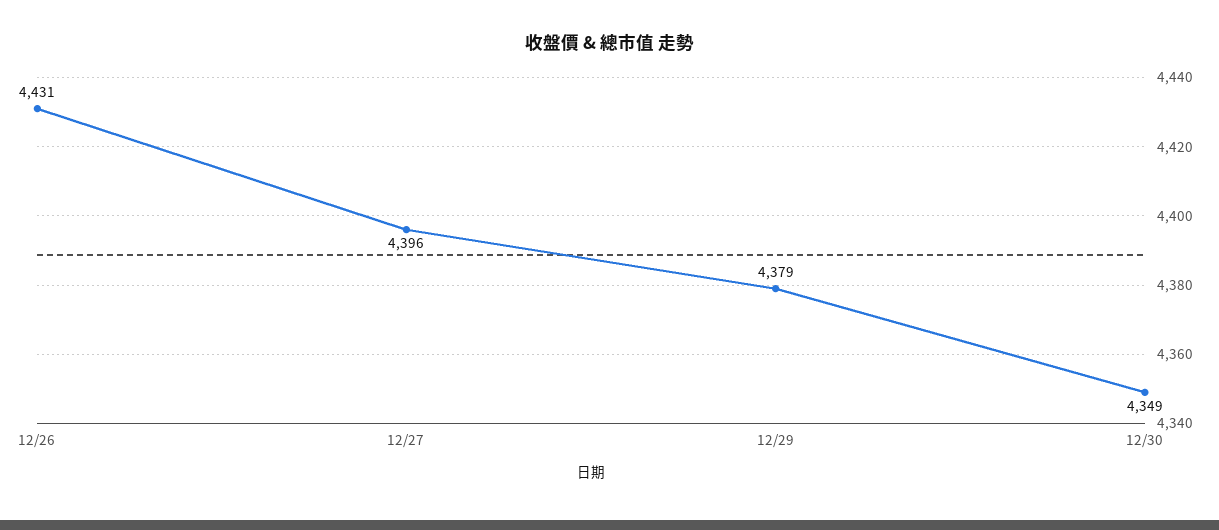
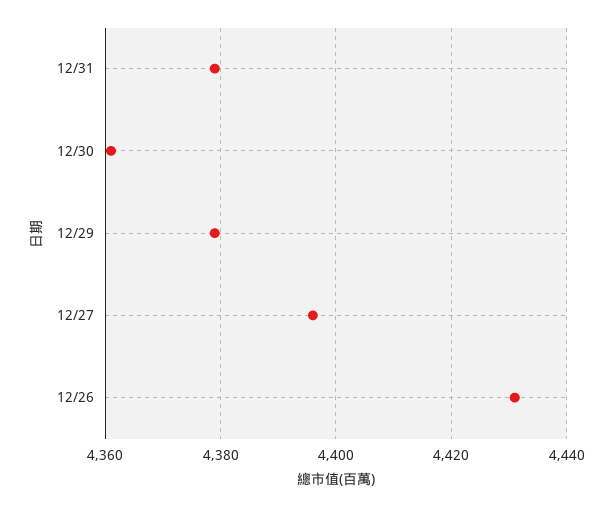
12/30: 4349 -> 4360
12/31: none -> 4380

